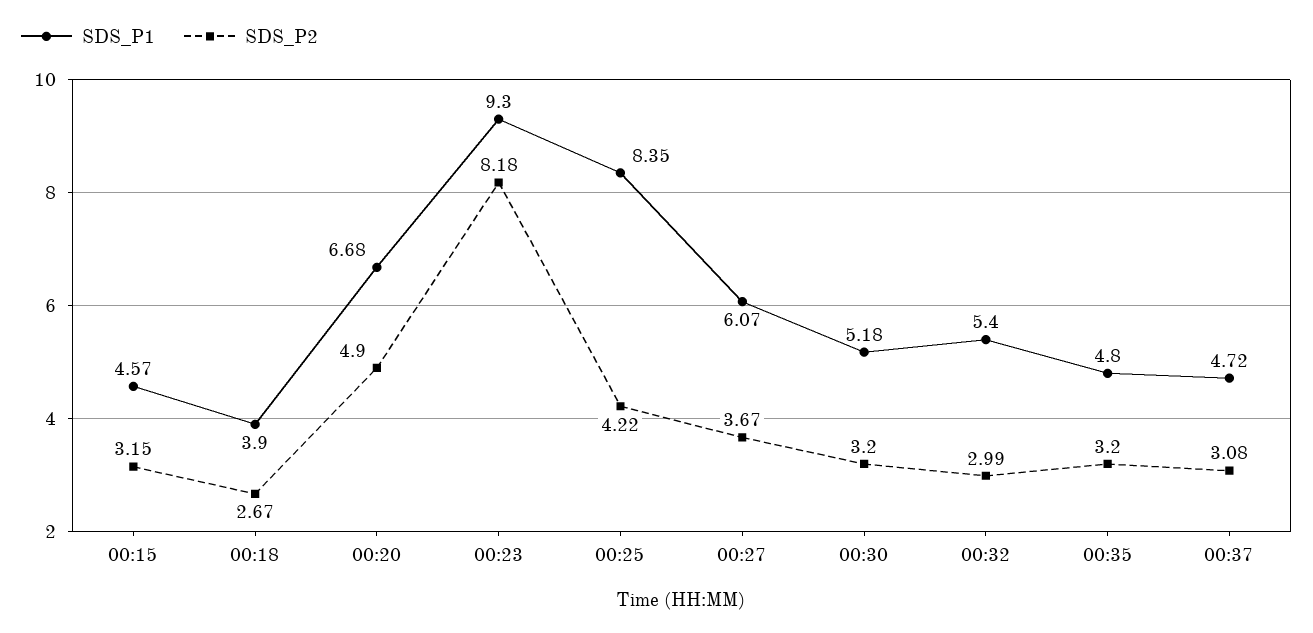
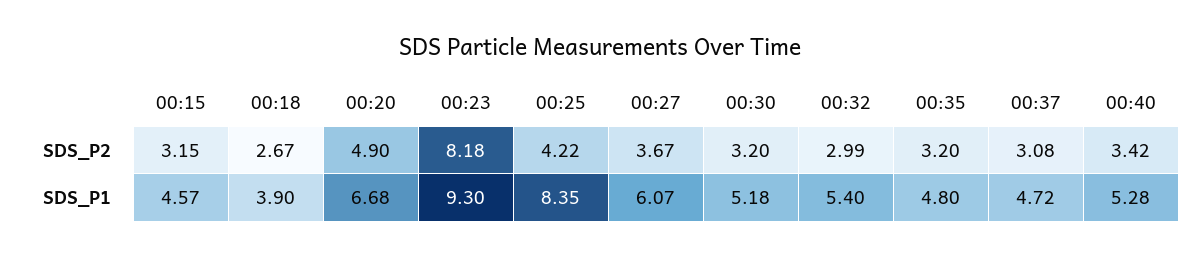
SDS_P2, 00:40: none -> 3.42
SDS_P1, 00:40: none -> 5.28

